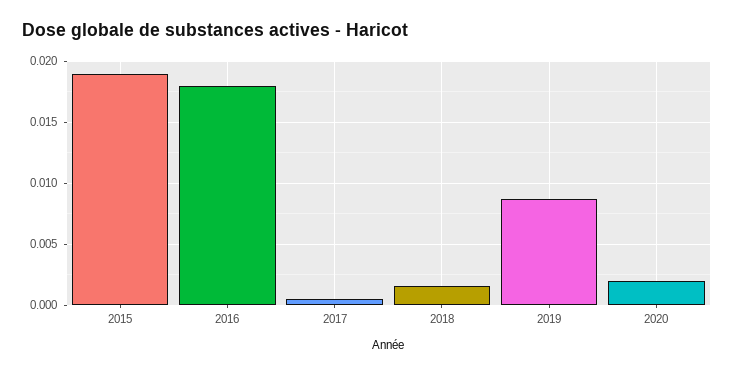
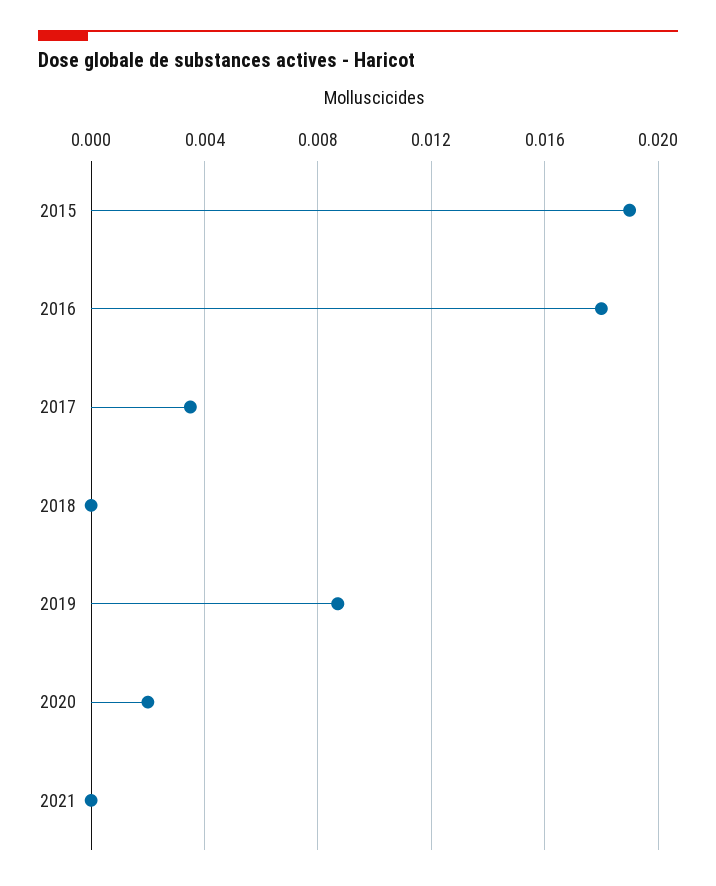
2017: 0.0005 -> 0.0035
2018: 0.0015 -> 0
2021: none -> 0

